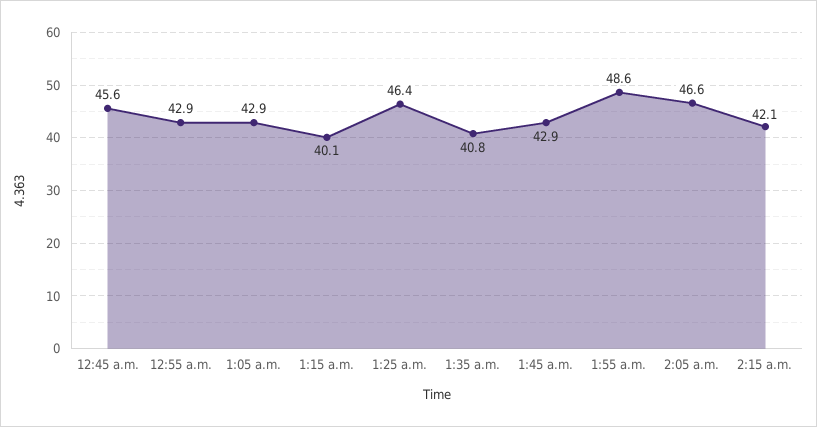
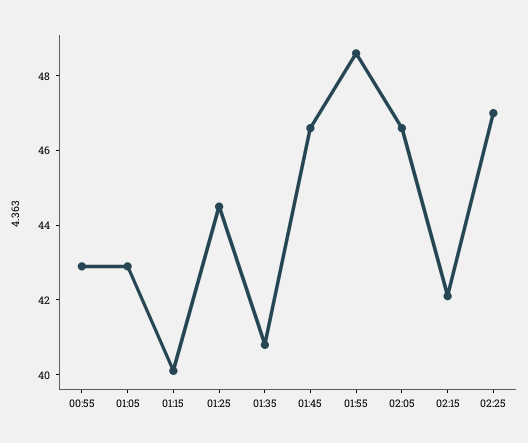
12:45 a.m.: 45.6 -> none
1:25 a.m.: 46.4 -> 44.5
1:45 a.m.: 42.9 -> 46.5
02:25: none -> 47

